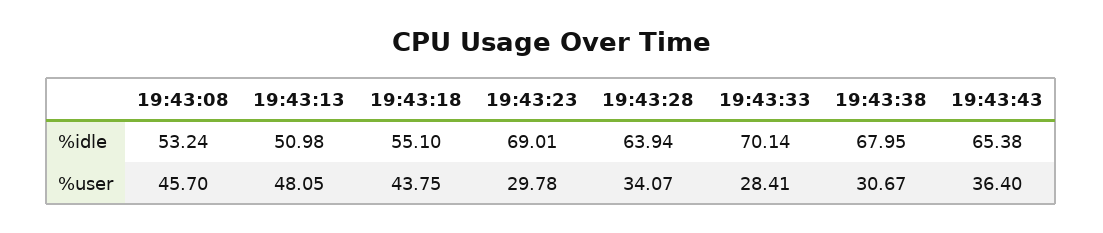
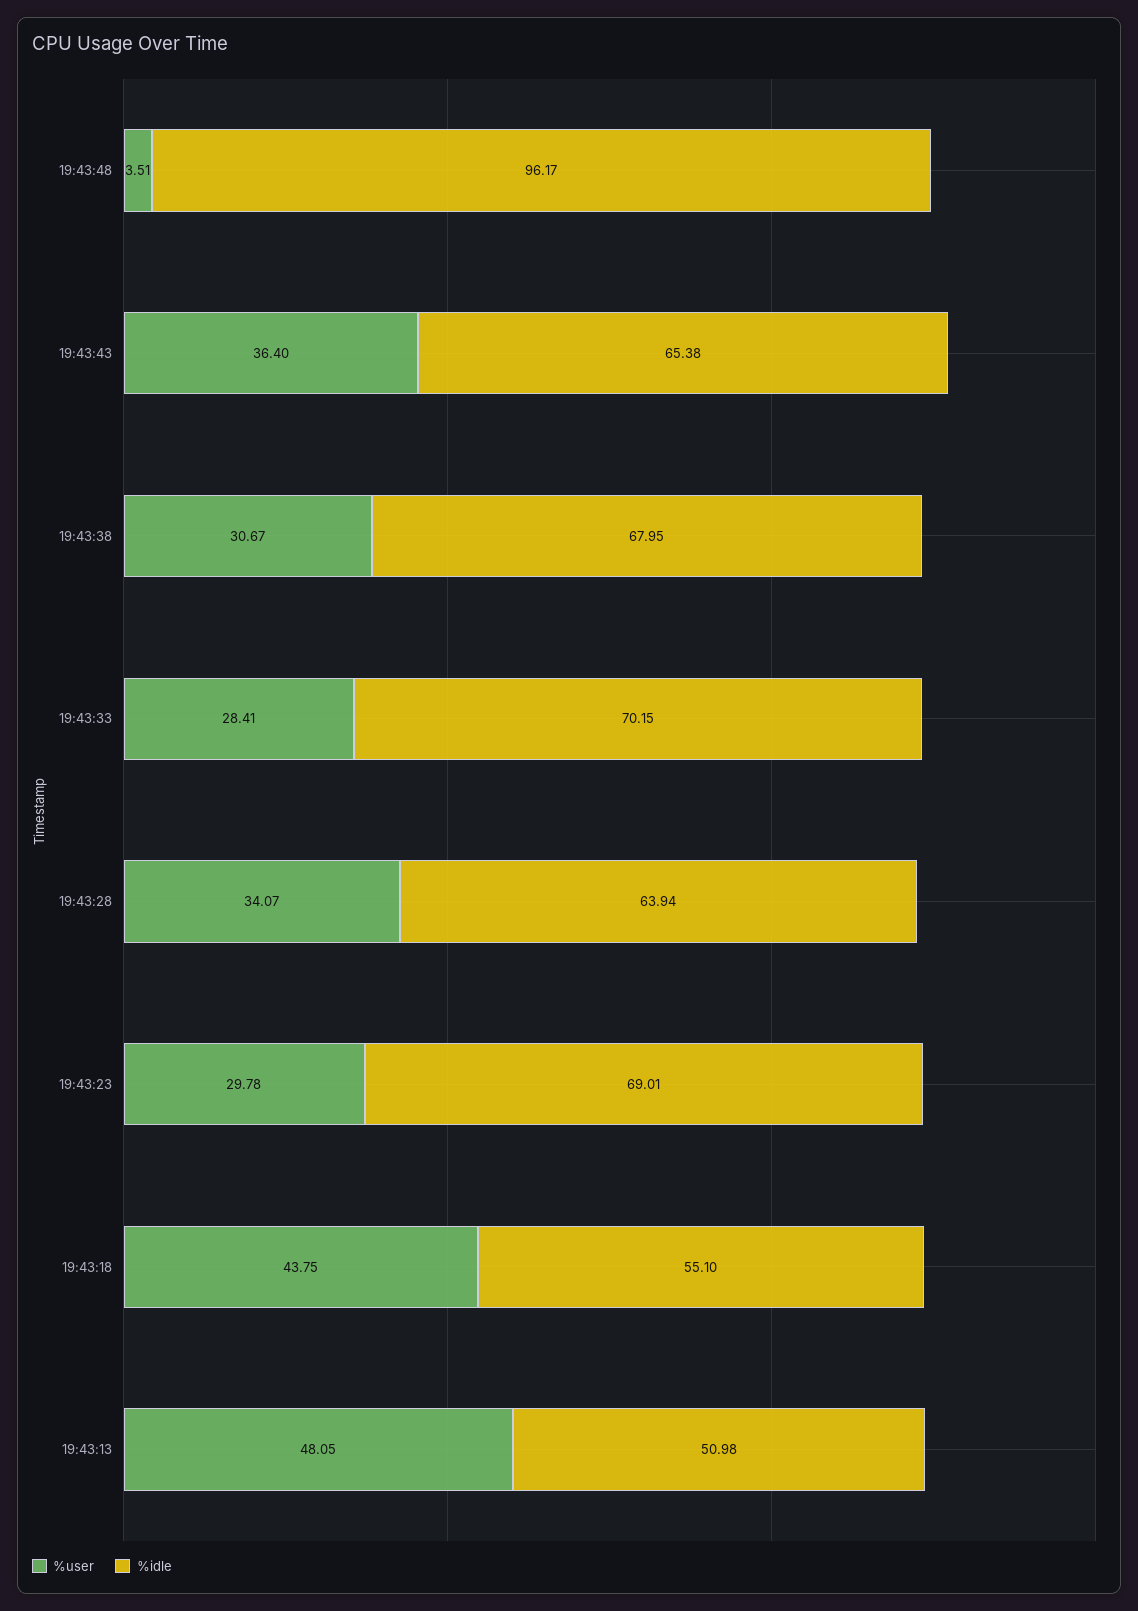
%idle, 19:43:08: 53.24 -> none
%idle, 19:43:33: 70.14 -> 70.15
%user, 19:43:08: 45.7 -> none
%user, 19:43:48: none -> 3.51
%idle, 19:43:48: none -> 96.17

